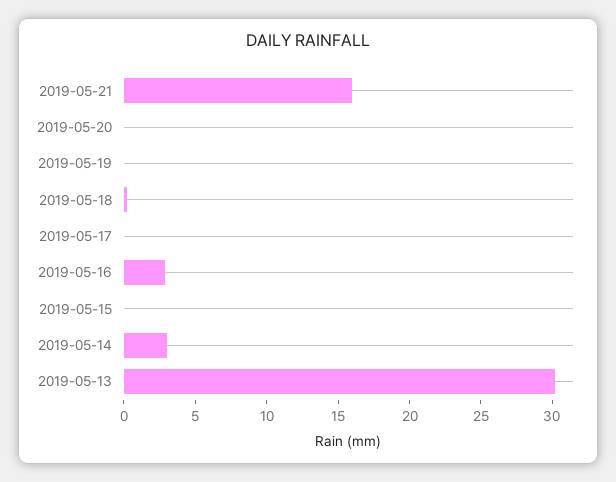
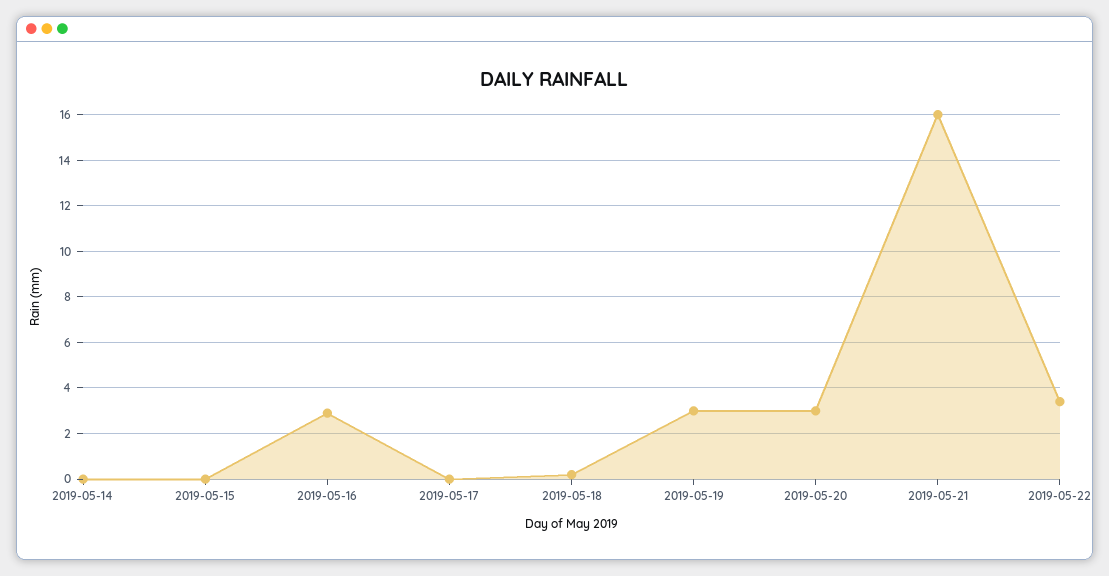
2019-05-20: 0 -> 3
2019-05-19: 0 -> 3
2019-05-14: 3 -> 0
2019-05-13: 30 -> none
2019-05-22: none -> 3.5

